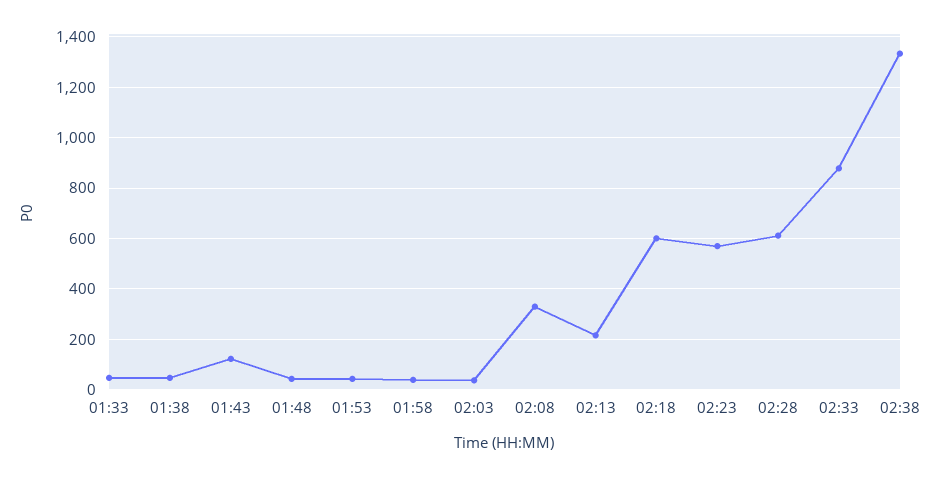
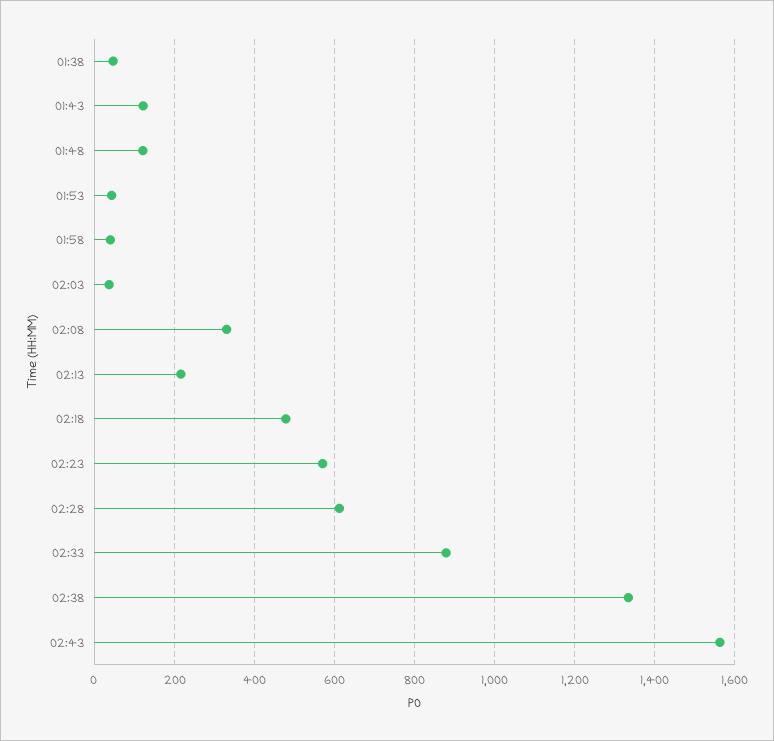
01:33: 50 -> none
01:48: 50 -> 120
02:18: 600 -> 480
02:43: none -> 1560

